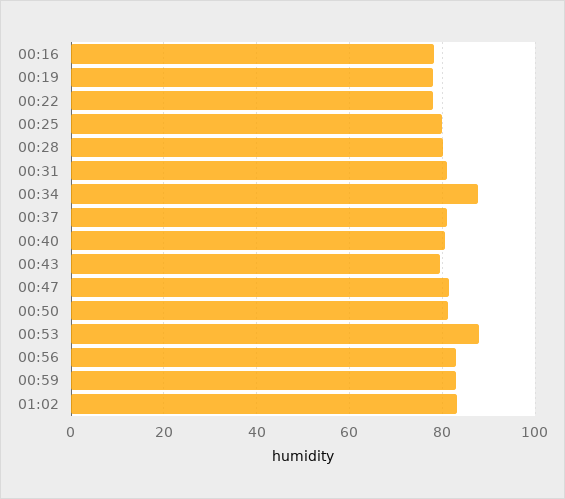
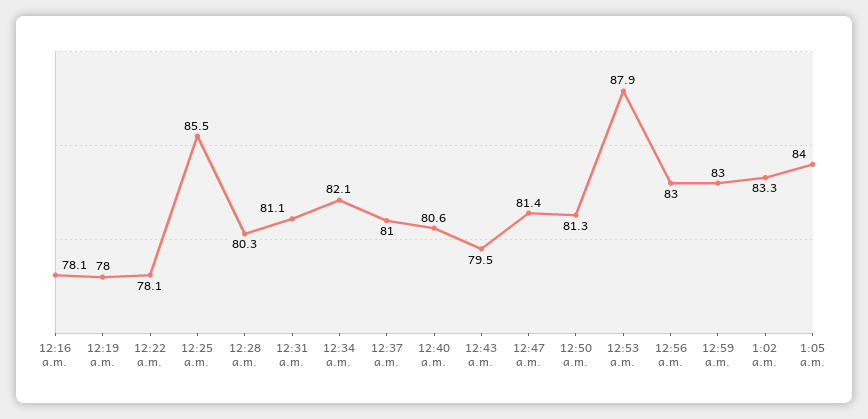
00:25: 80 -> 85.5
00:34: 88 -> 82.1
1:05 a.m.: none -> 84

